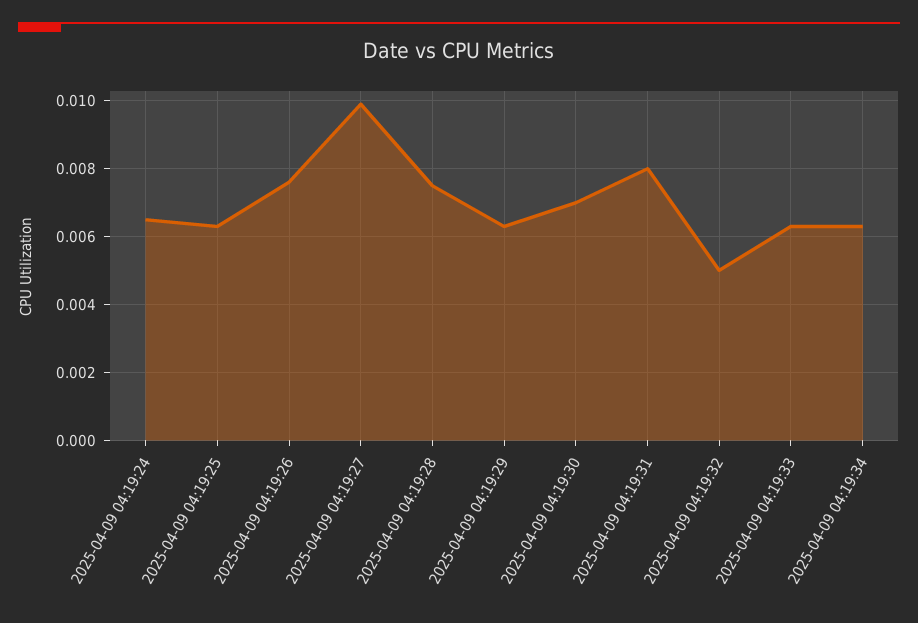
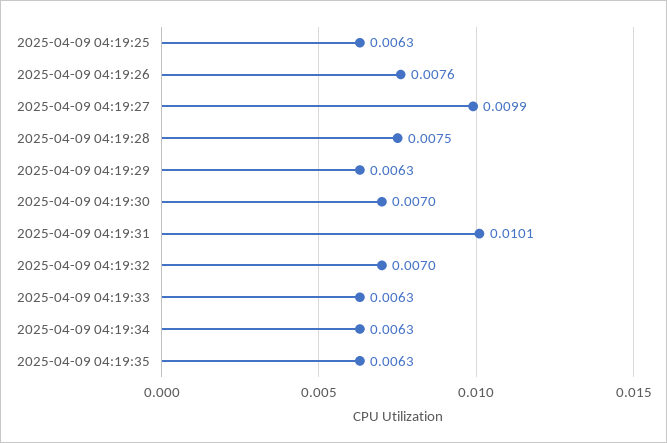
2025-04-09 04:19:24: 0.0065 -> none
2025-04-09 04:19:31: 0.008 -> 0.0101
2025-04-09 04:19:32: 0.005 -> 0.007
2025-04-09 04:19:35: none -> 0.0063

